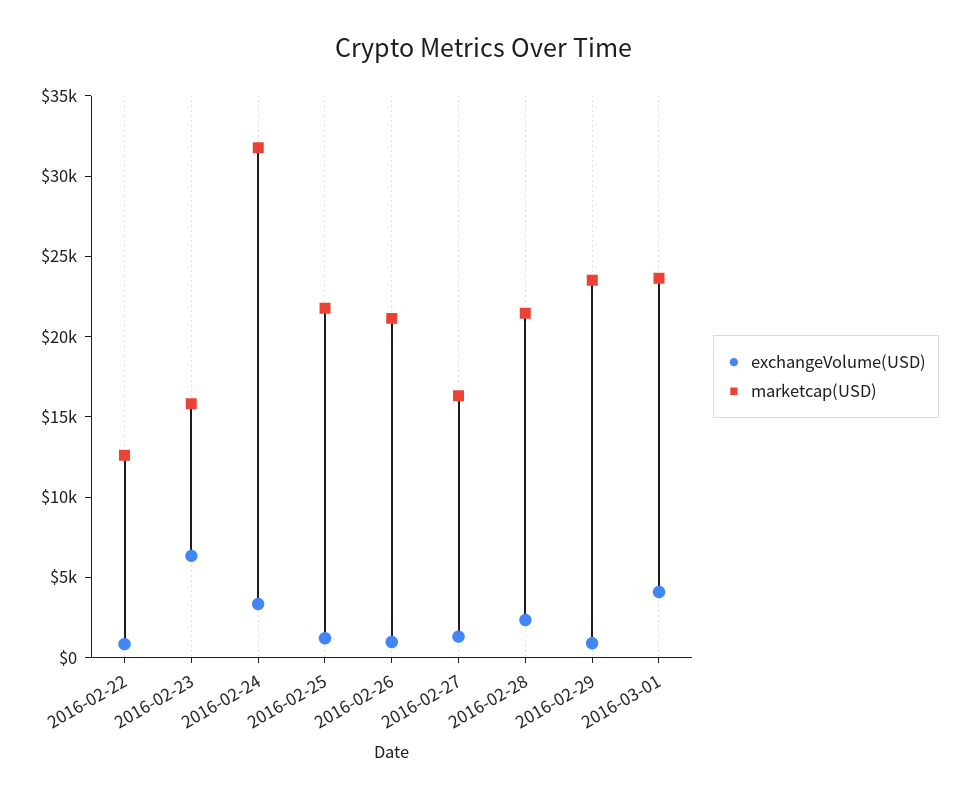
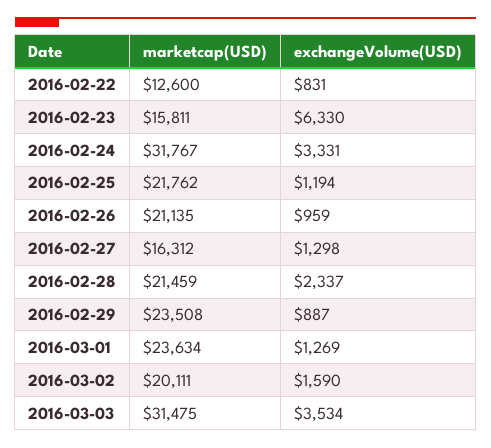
exchangeVolume(USD), 2016-03-01: 4000 -> 1269
marketcap(USD), 2016-03-02: none -> 20111
exchangeVolume(USD), 2016-03-02: none -> 1590
marketcap(USD), 2016-03-03: none -> 31475
exchangeVolume(USD), 2016-03-03: none -> 3534

